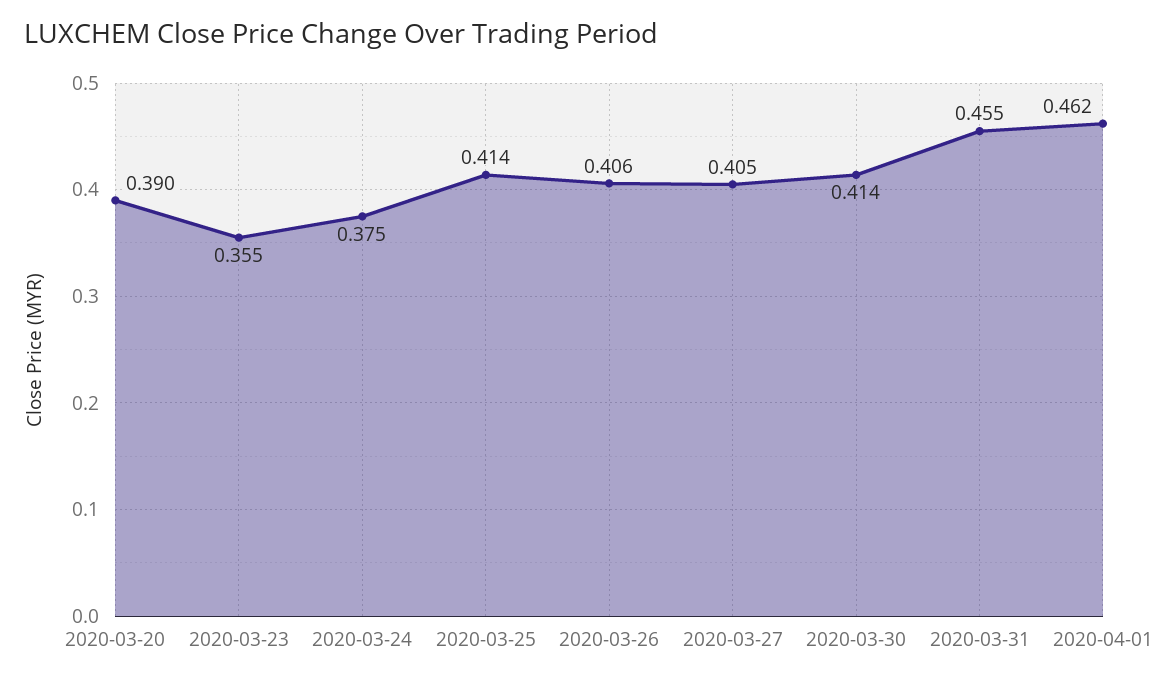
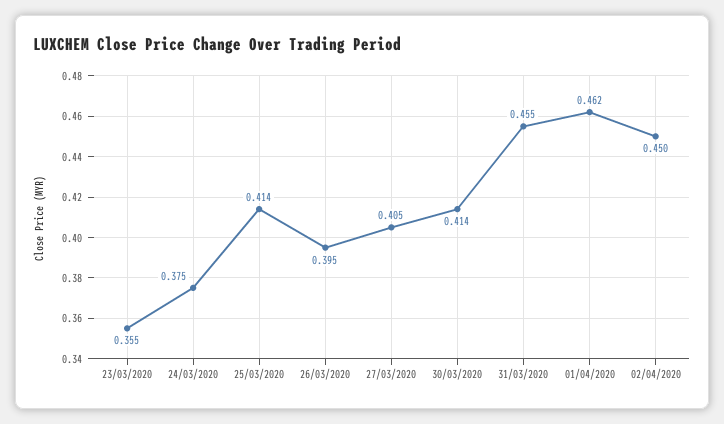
2020-03-20: 0.39 -> none
2020-03-26: 0.406 -> 0.395
02/04/2020: none -> 0.45

